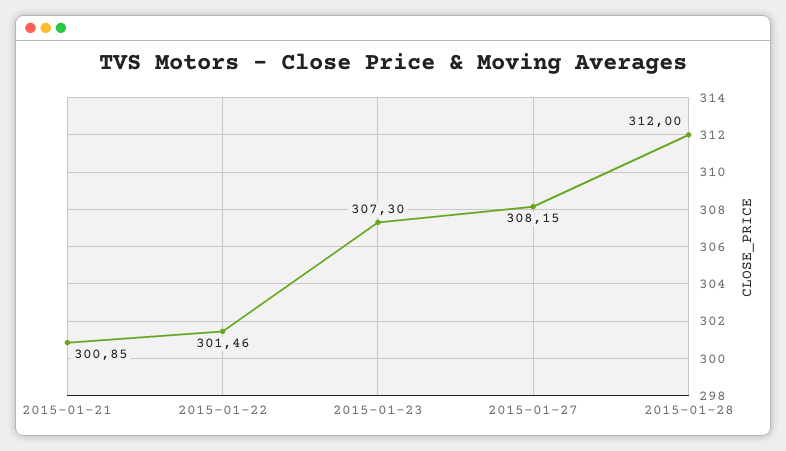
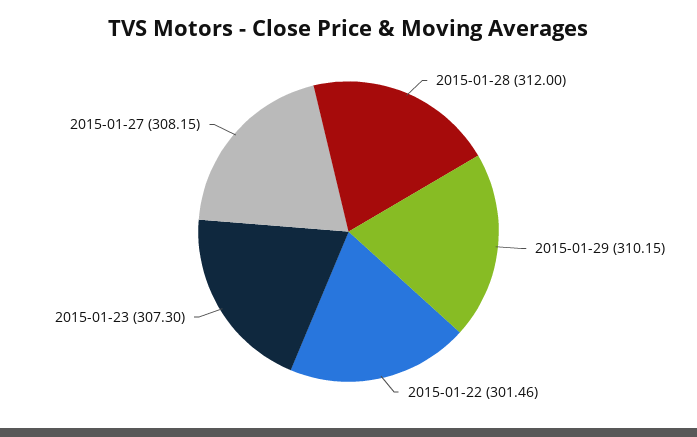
2015-01-21: 300.85 -> none
2015-01-29: none -> 310.15

